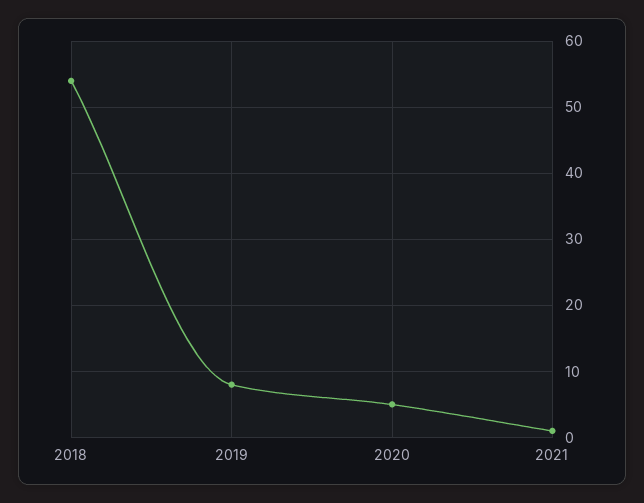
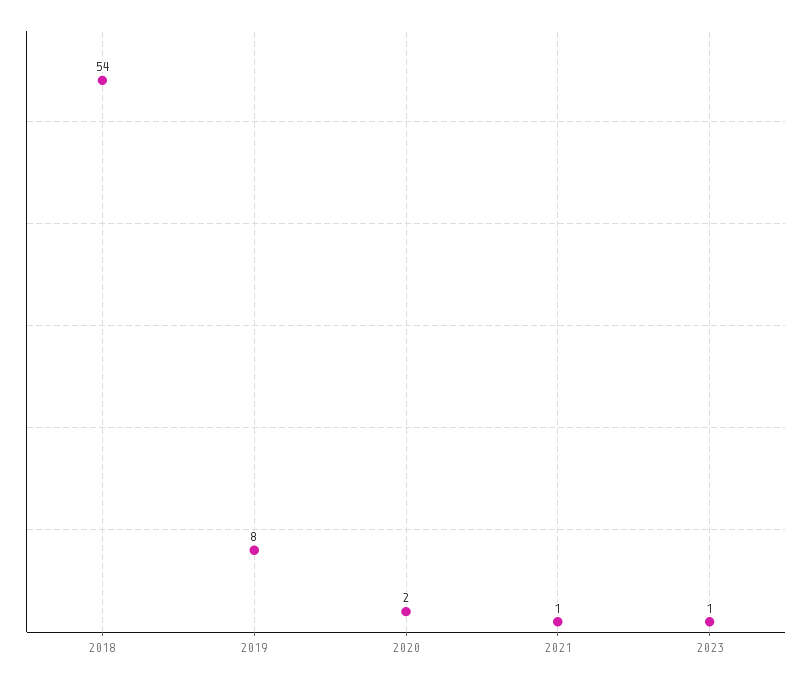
2020: 5 -> 2
2023: none -> 1

